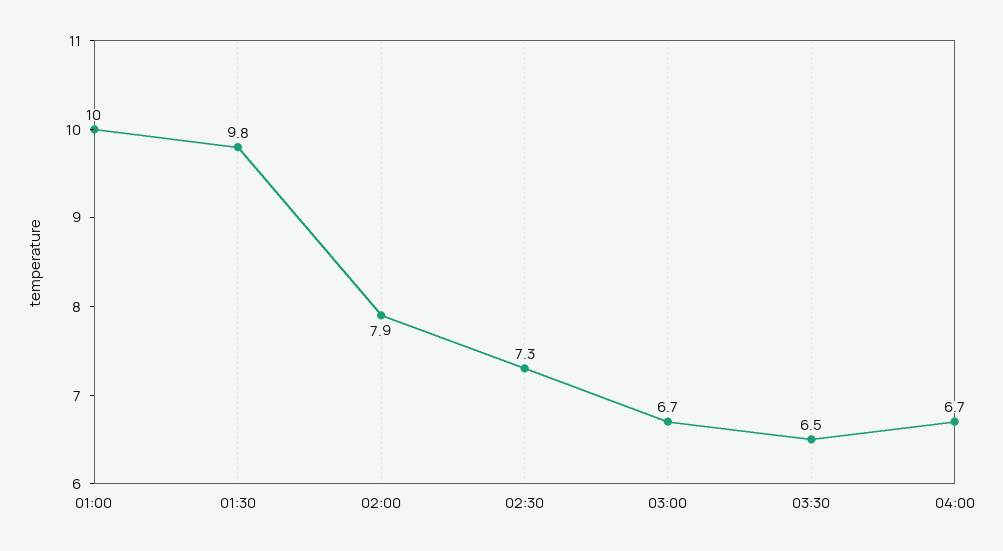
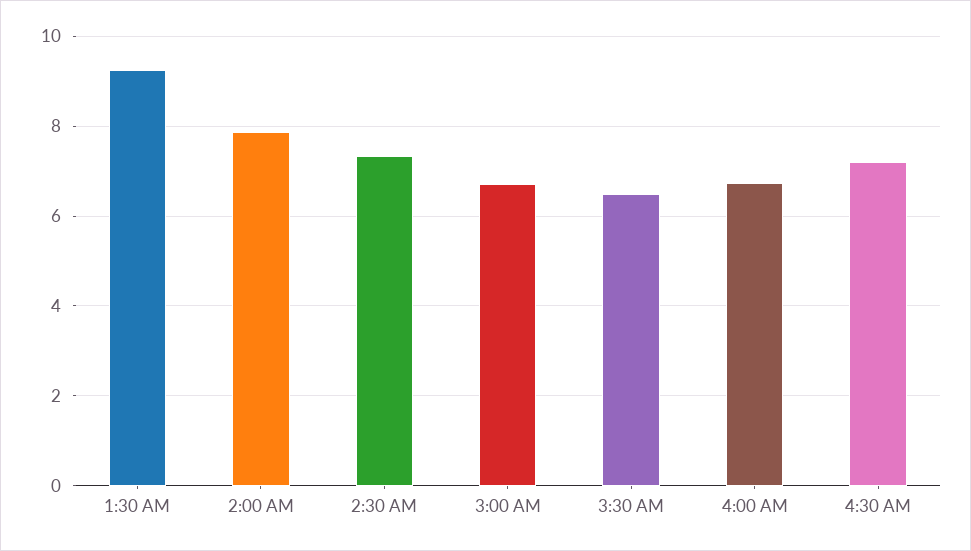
01:00: 10 -> none
01:30: 9.8 -> 9.2
4:30 AM: none -> 7.2

